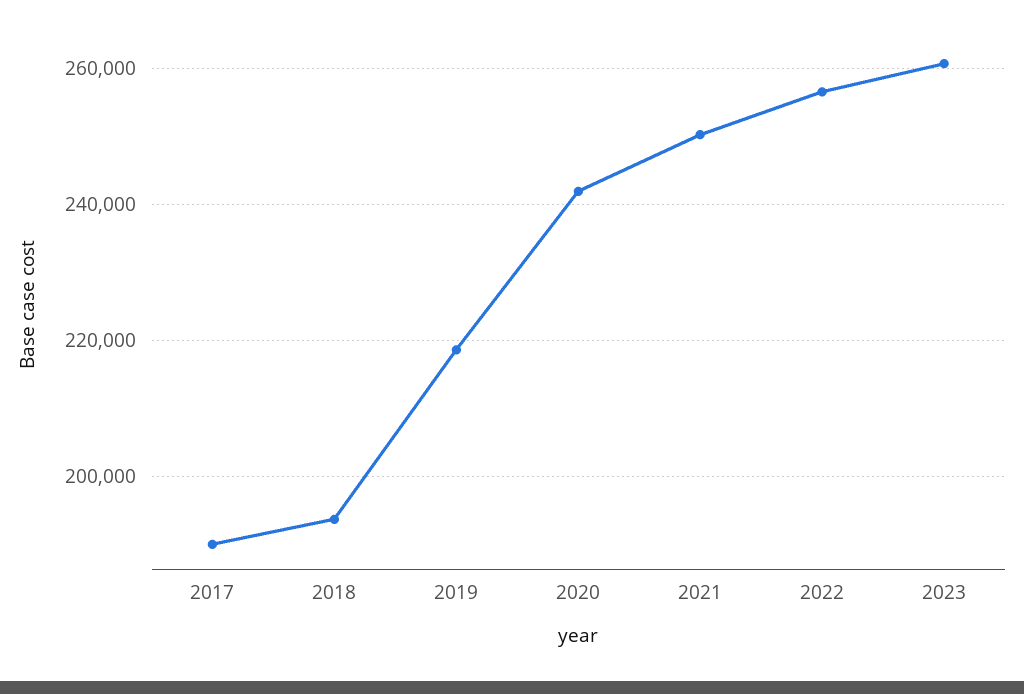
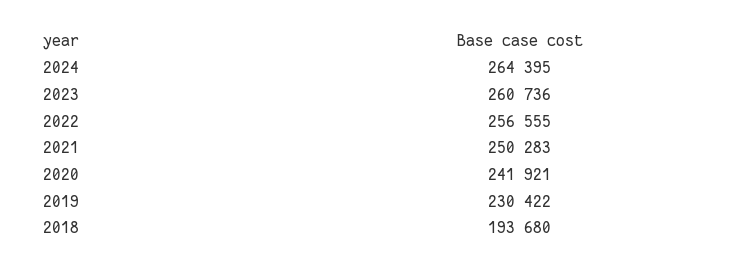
2017: 190000 -> none
2019: 218000 -> 230422
2024: none -> 264395

